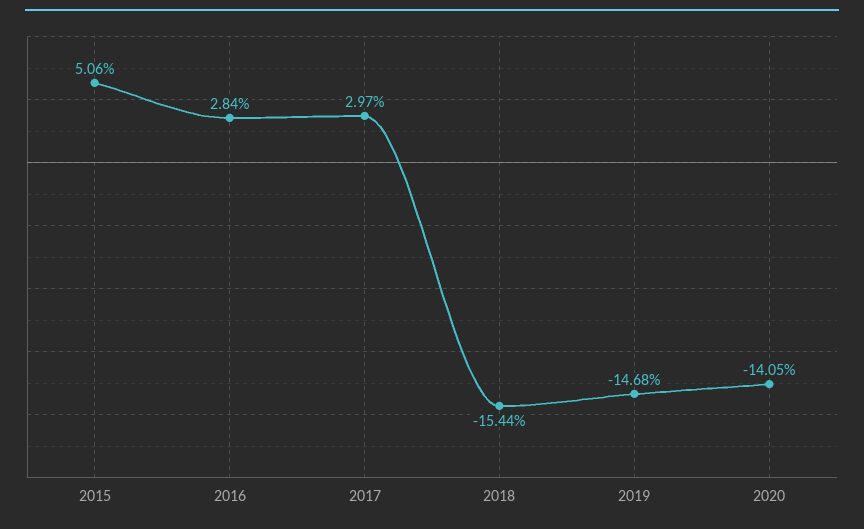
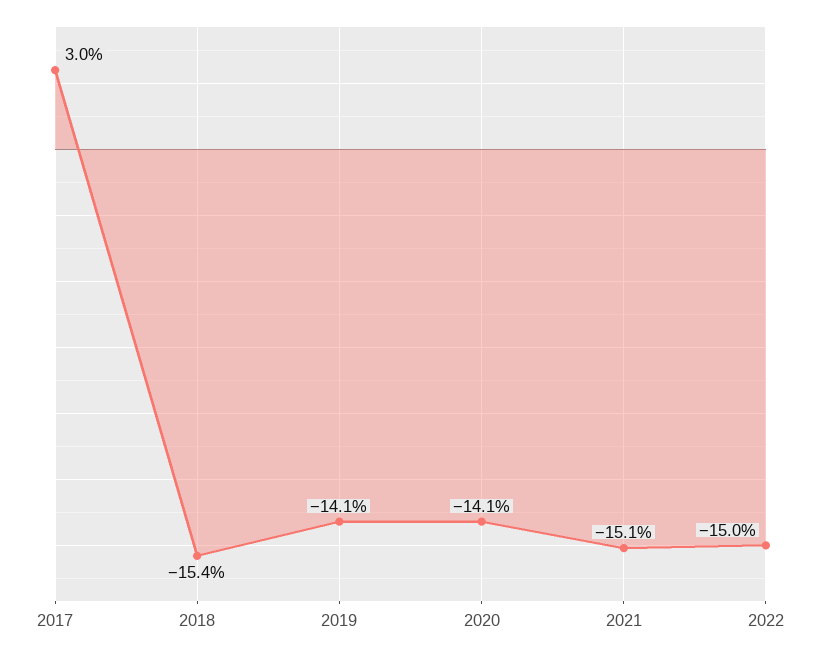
2015: 5.06 -> none
2016: 2.84 -> none
2019: -14.68 -> -14.1
2021: none -> -15.1
2022: none -> -15

